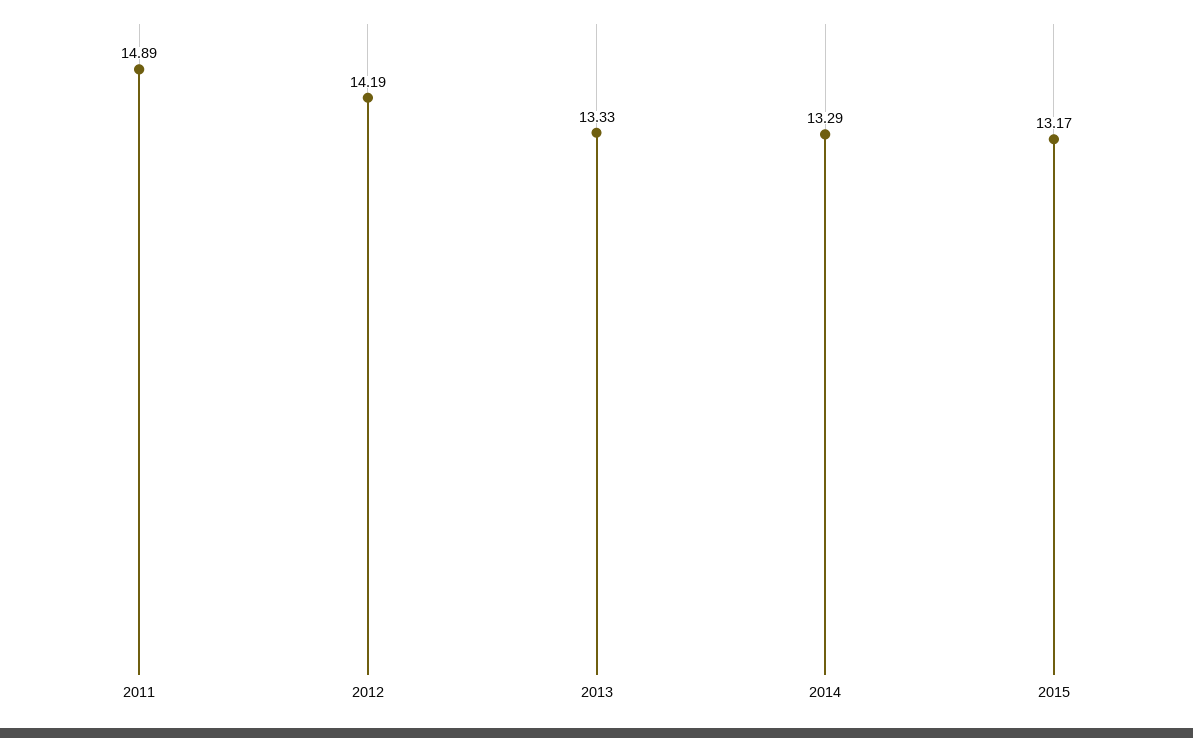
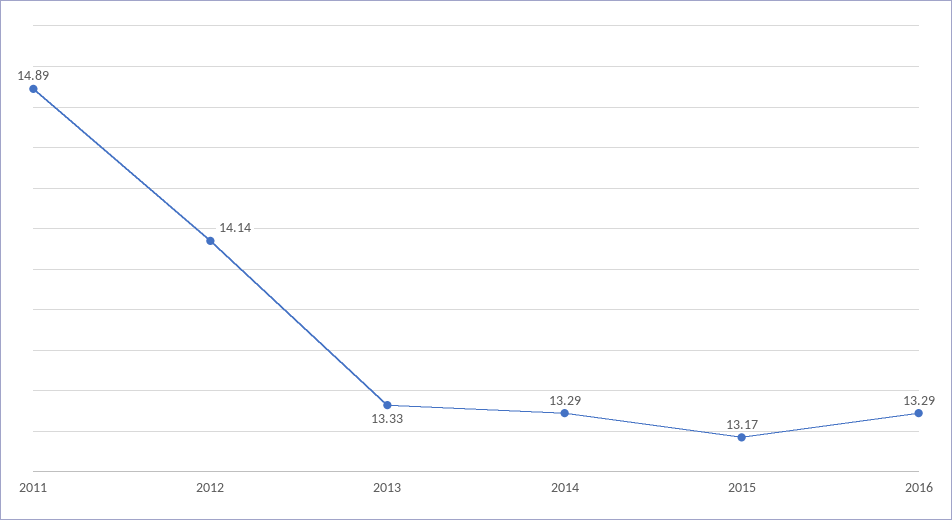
2012: 14.19 -> 14.14
2016: none -> 13.29

